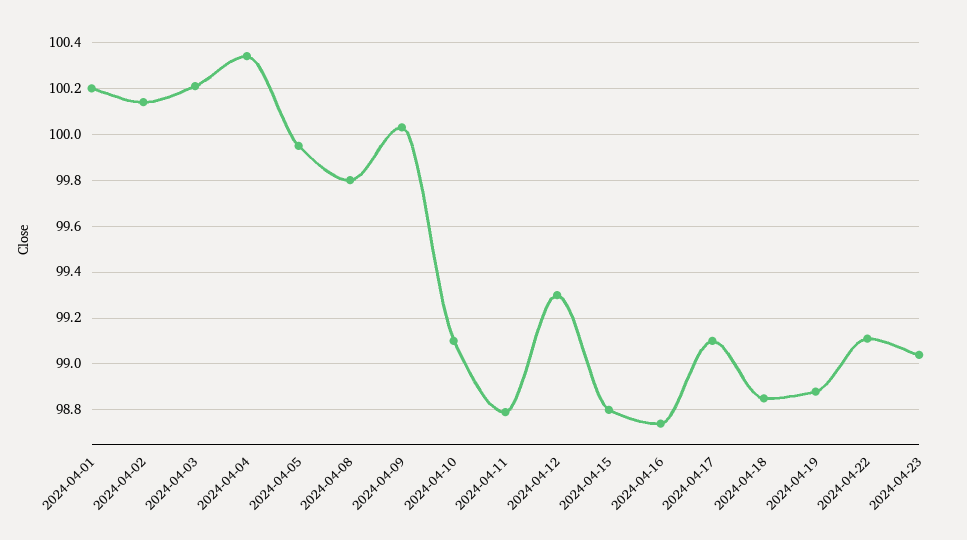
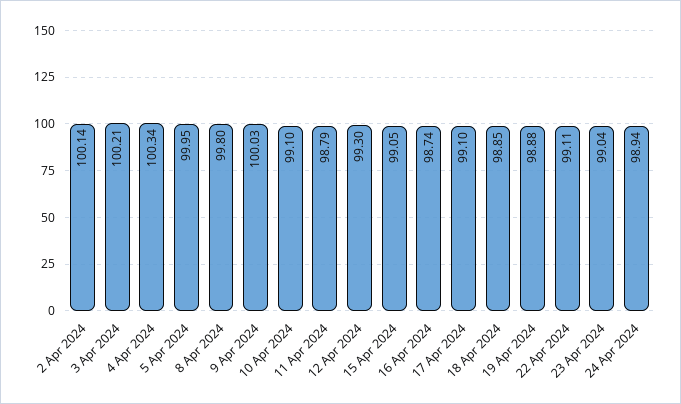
2024-04-01: 100.2 -> none
2024-04-15: 98.8 -> 99.05
24 Apr 2024: none -> 98.94

